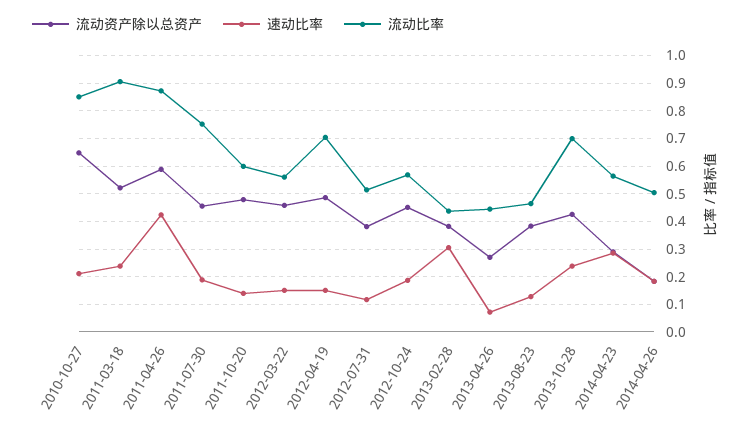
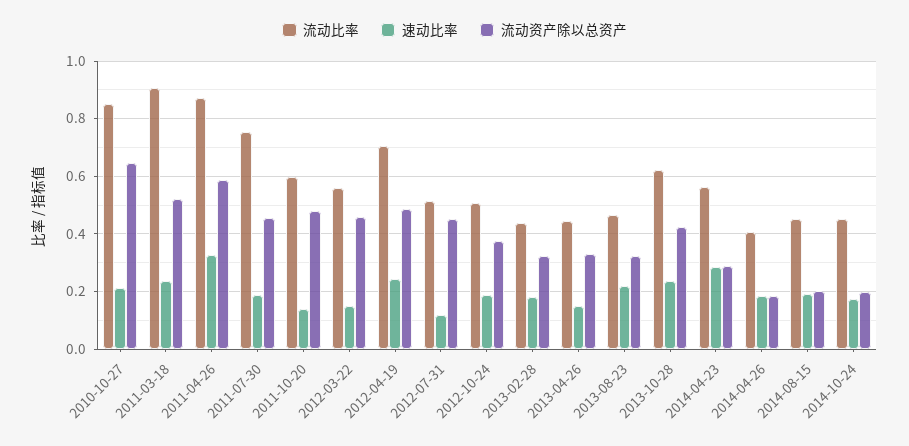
速动比率, 2011-04-26: 0.425 -> 0.325
速动比率, 2012-04-19: 0.15 -> 0.25
流动资产除以总资产, 2012-07-31: 0.375 -> 0.45
流动资产除以总资产, 2012-10-24: 0.45 -> 0.375
流动比率, 2012-10-24: 0.575 -> 0.5
流动资产除以总资产, 2013-02-28: 0.375 -> 0.325
速动比率, 2013-02-28: 0.3 -> 0.175
流动资产除以总资产, 2013-04-26: 0.275 -> 0.325
速动比率, 2013-04-26: 0.075 -> 0.15
流动资产除以总资产, 2013-08-23: 0.375 -> 0.325
速动比率, 2013-08-23: 0.125 -> 0.225
流动比率, 2013-10-28: 0.7 -> 0.625
流动比率, 2014-04-26: 0.5 -> 0.4
流动比率, 2014-08-15: none -> 0.45
速动比率, 2014-08-15: none -> 0.2
流动资产除以总资产, 2014-08-15: none -> 0.2
流动比率, 2014-10-24: none -> 0.45
速动比率, 2014-10-24: none -> 0.175
流动资产除以总资产, 2014-10-24: none -> 0.2

